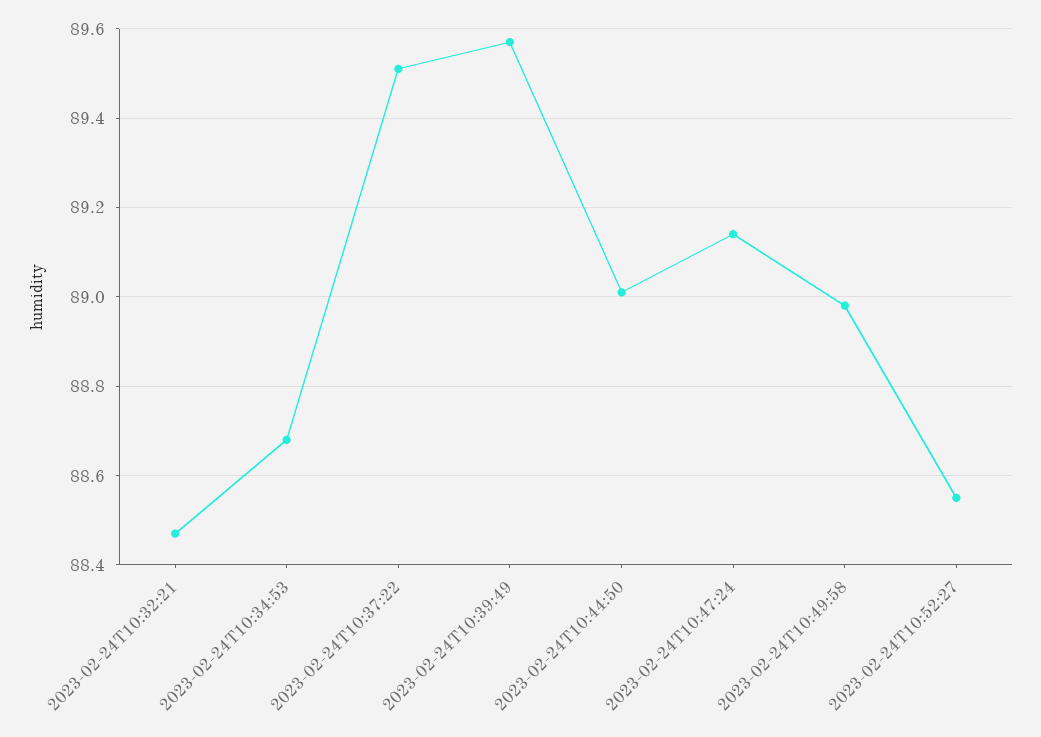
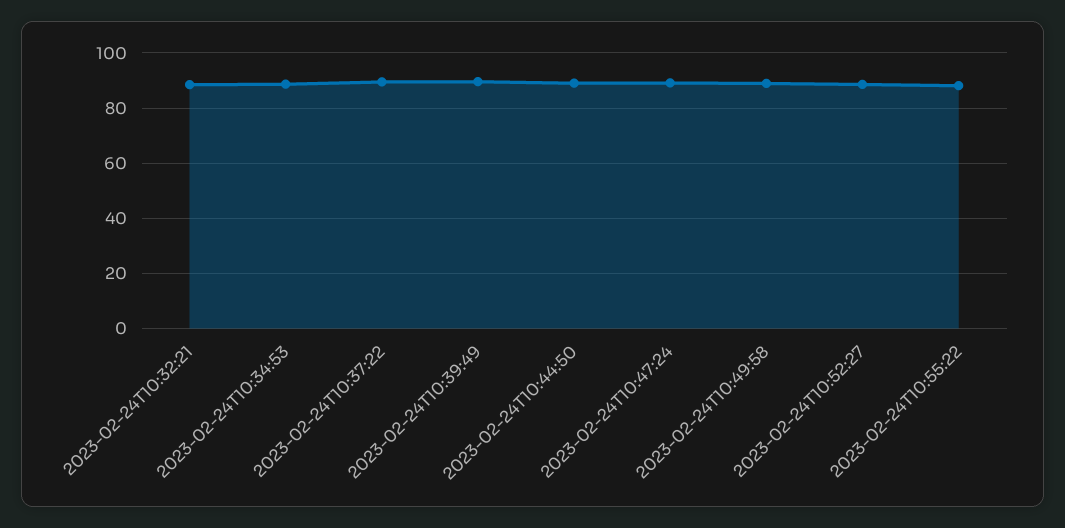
2023-02-24T10:55:22: none -> 87.5

